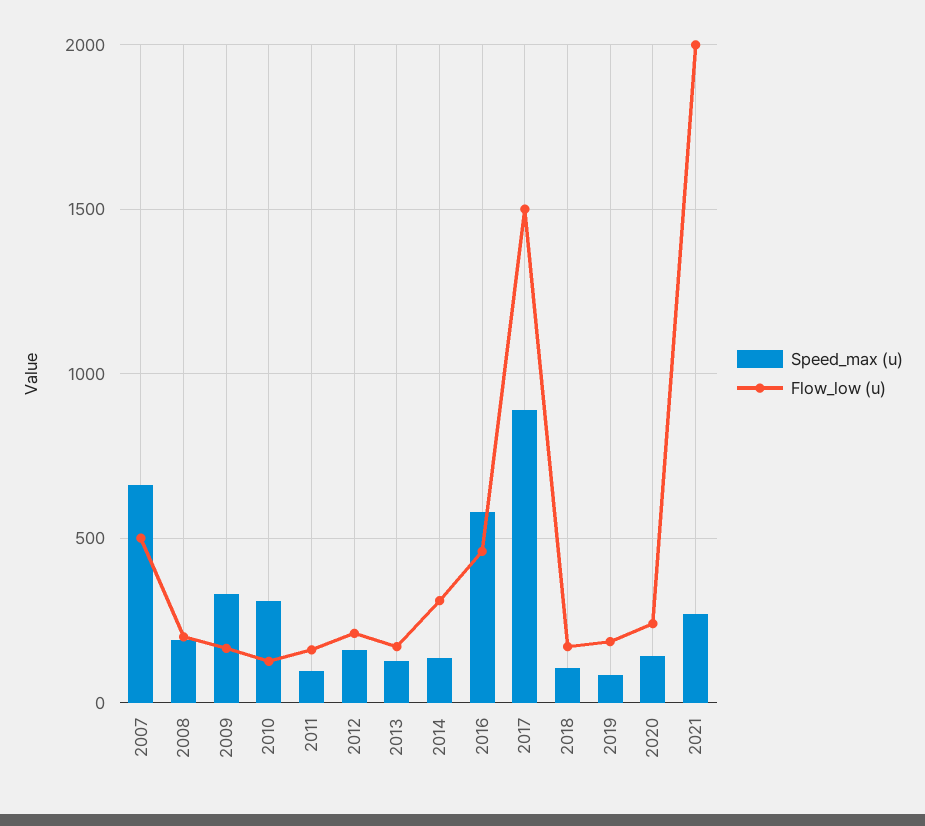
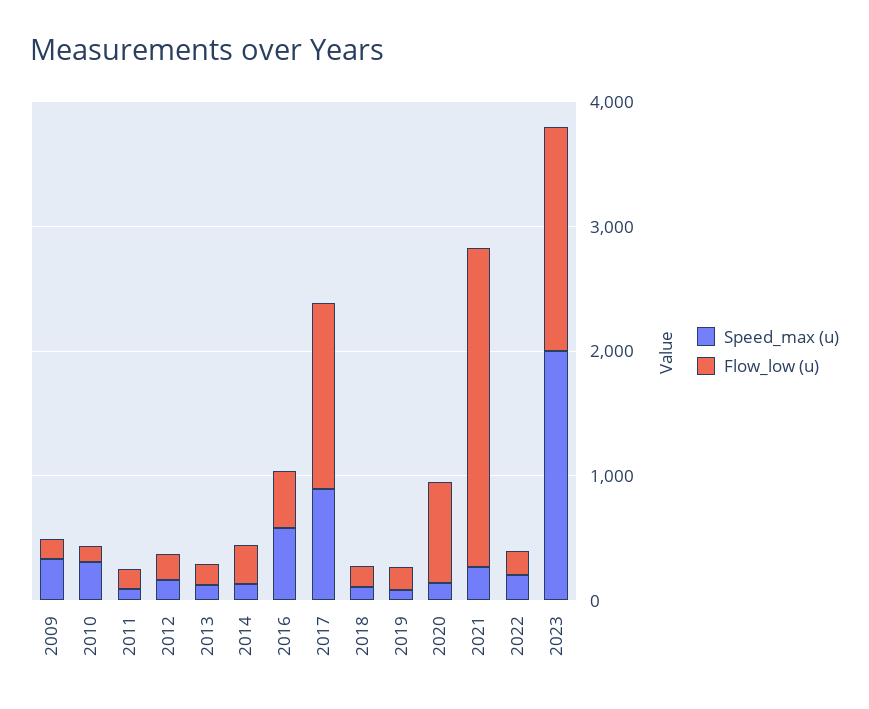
Speed_max (u), 2007: 650 -> none
Flow_low (u), 2007: 500 -> none
Speed_max (u), 2008: 200 -> none
Flow_low (u), 2008: 200 -> none
Flow_low (u), 2020: 250 -> 800
Flow_low (u), 2021: 2000 -> 2600
Speed_max (u), 2022: none -> 200
Flow_low (u), 2022: none -> 200
Speed_max (u), 2023: none -> 2000
Flow_low (u), 2023: none -> 1800

